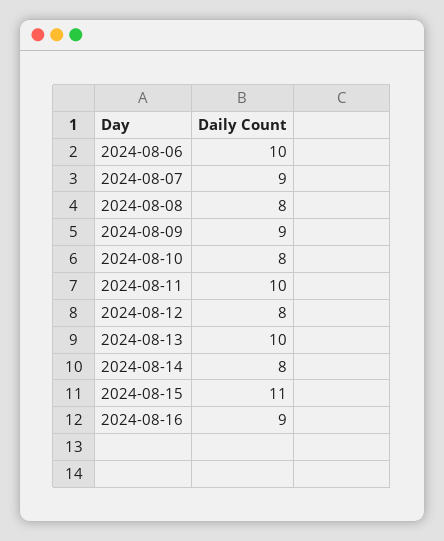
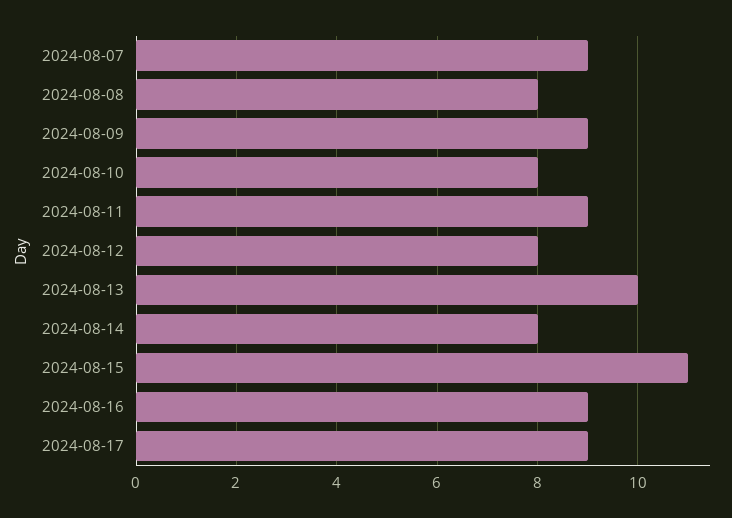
2024-08-06: 10 -> none
2024-08-11: 10 -> 9
2024-08-17: none -> 9

